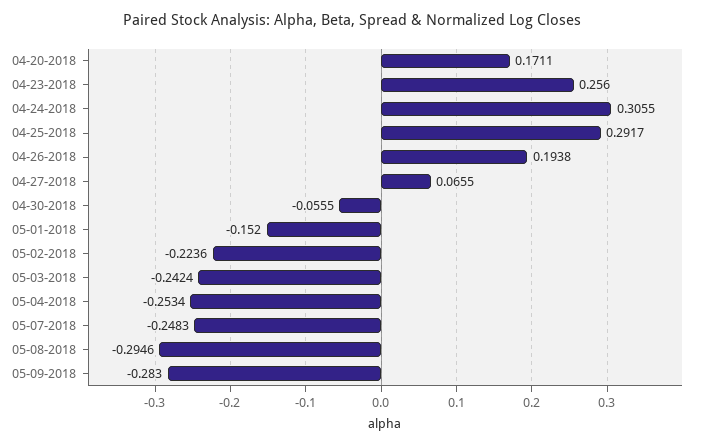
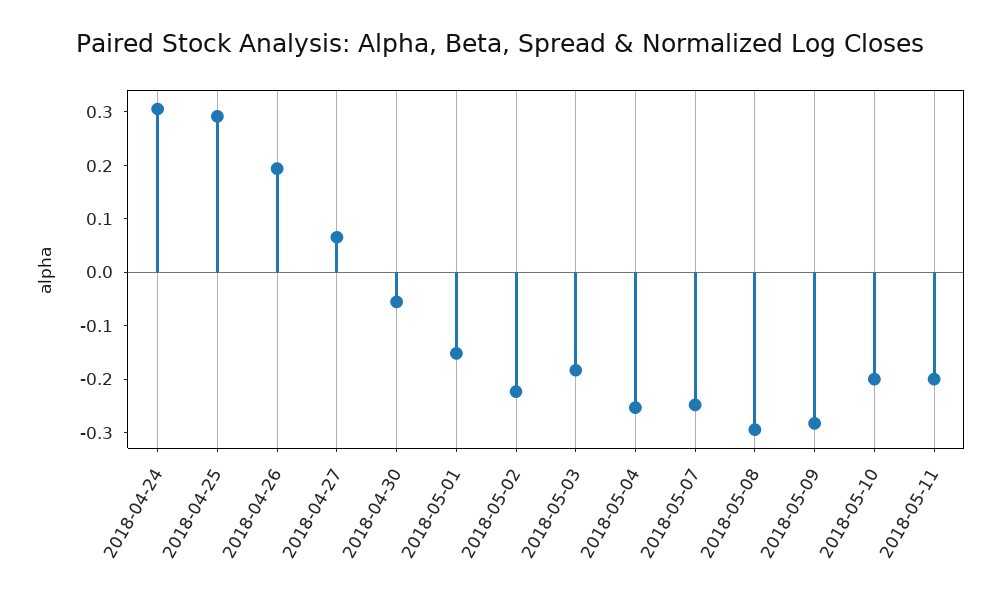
04-20-2018: 0.1711 -> none
04-23-2018: 0.256 -> none
05-03-2018: -0.2424 -> -0.18
2018-05-10: none -> -0.2
2018-05-11: none -> -0.2

